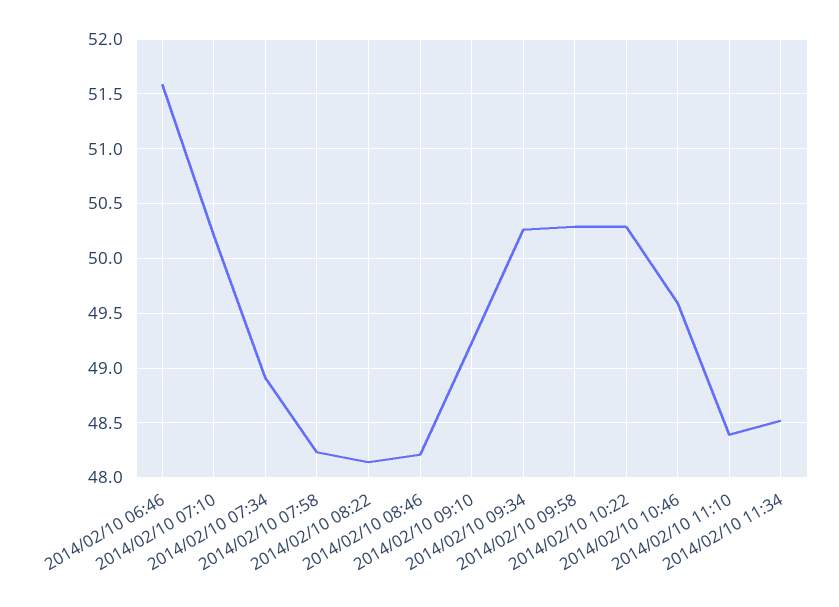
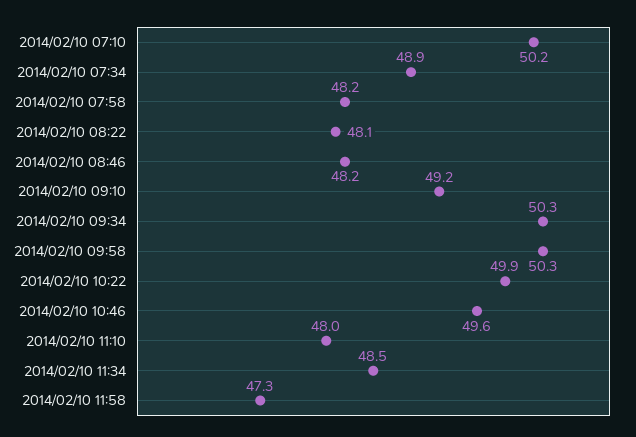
2014/02/10 06:46: 51.6 -> none
2014/02/10 10:22: 50.3 -> 49.9
2014/02/10 11:10: 48.4 -> 48
2014/02/10 11:58: none -> 47.3

